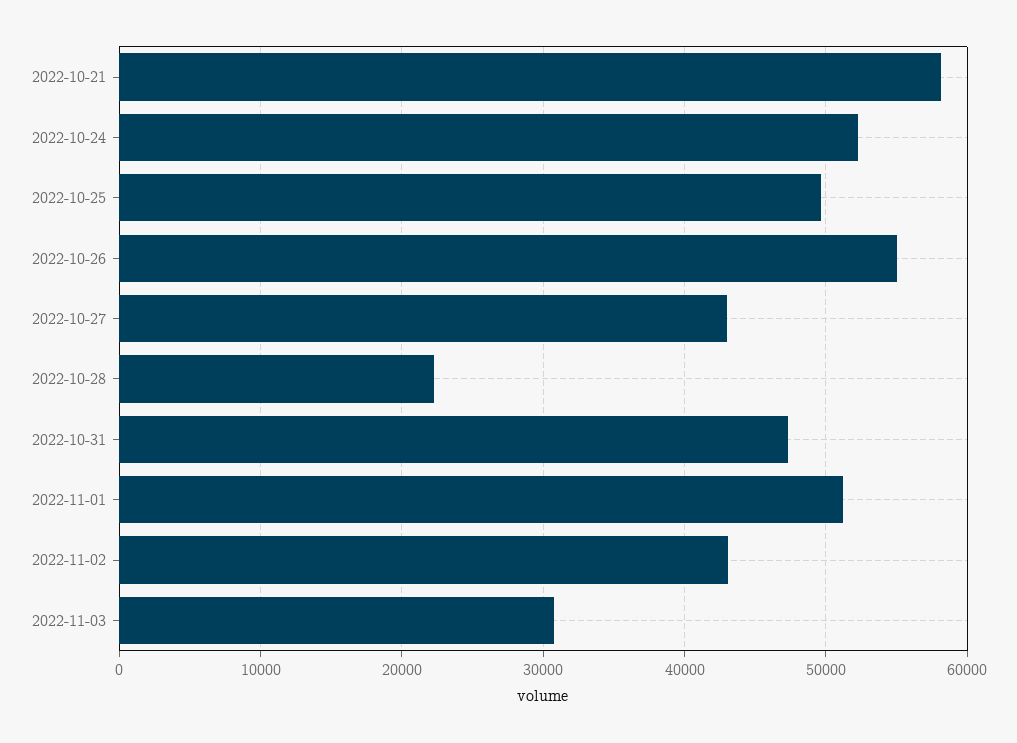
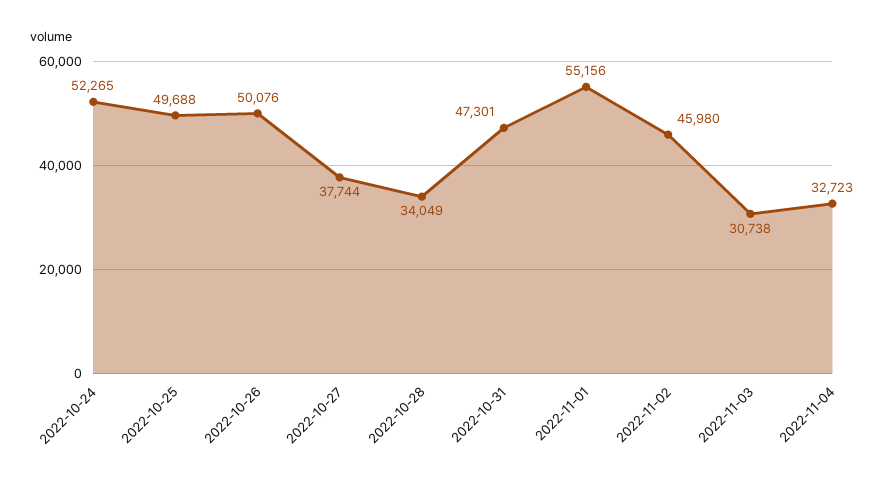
2022-10-21: 58000 -> none
2022-10-26: 55000 -> 50076
2022-10-27: 43000 -> 37744
2022-10-28: 22000 -> 34049
2022-11-01: 51000 -> 55156
2022-11-02: 43000 -> 45980
2022-11-04: none -> 32723

